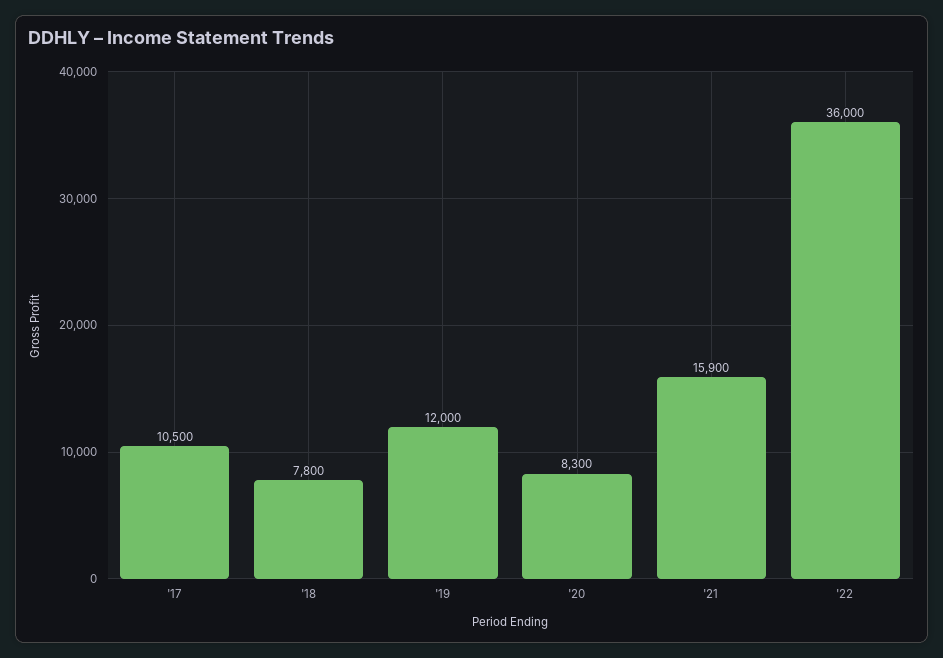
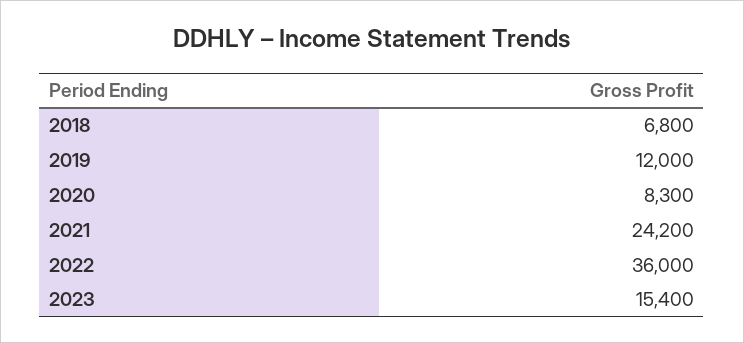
'17: 10500 -> none
'18: 7800 -> 6800
'21: 15900 -> 24200
2023: none -> 15400

